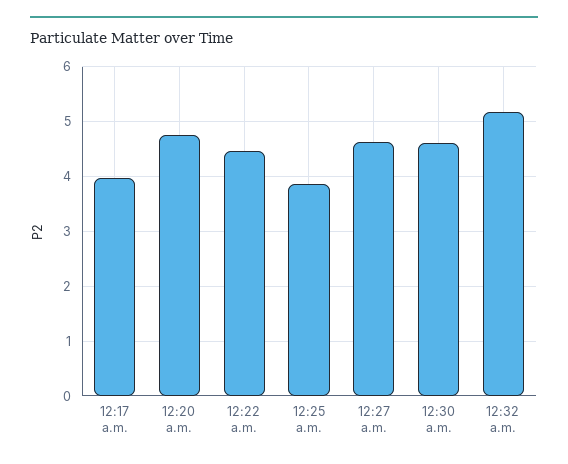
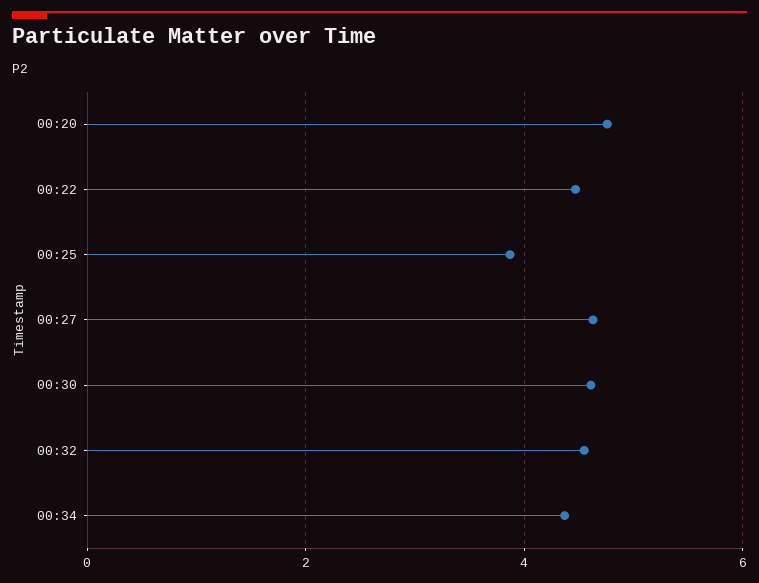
12:17 a.m.: 4 -> none
12:32 a.m.: 5.2 -> 4.6
00:34: none -> 4.4

